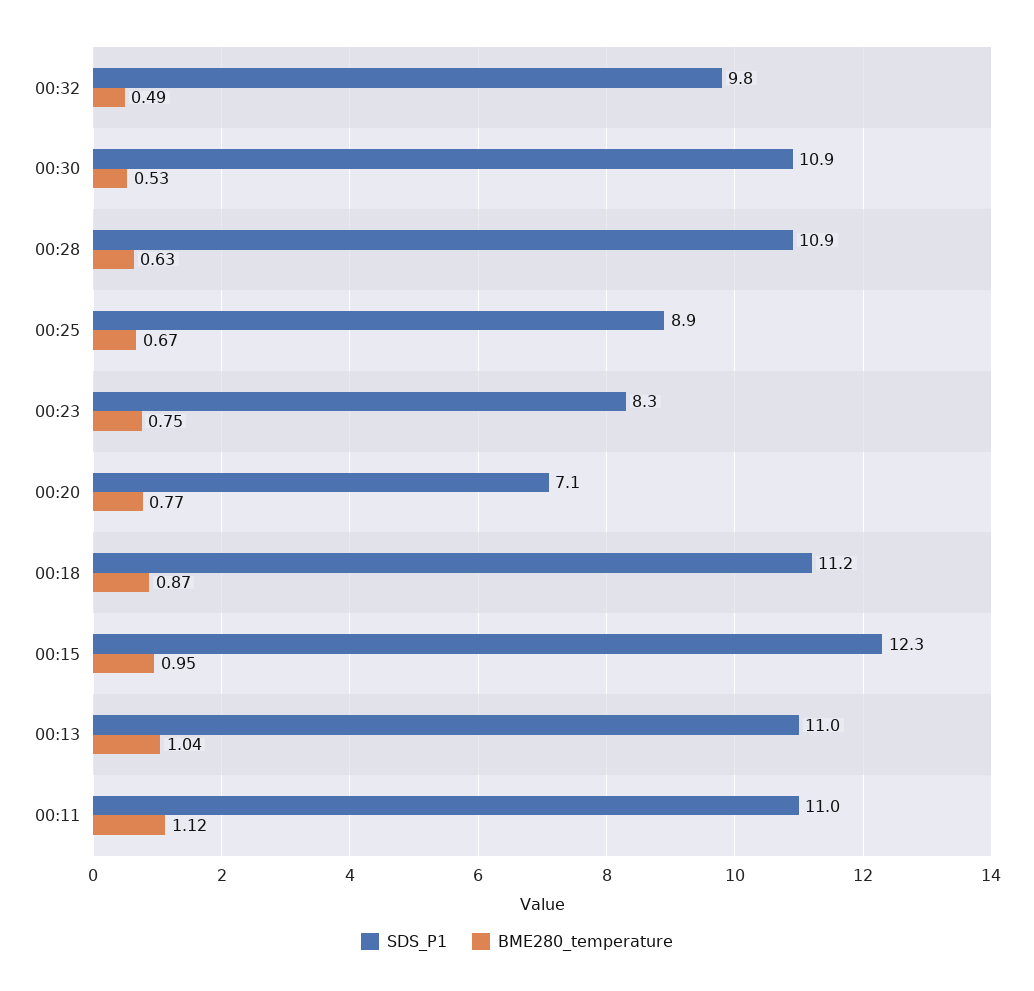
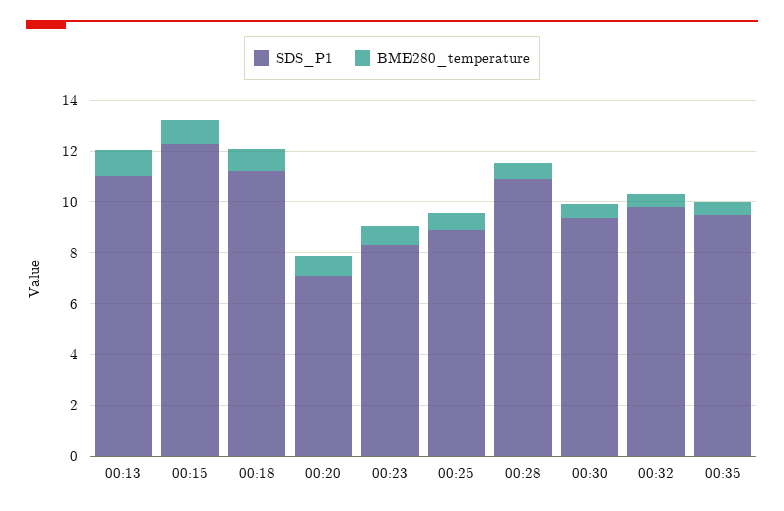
SDS_P1, 00:30: 10.9 -> 9.5
SDS_P1, 00:11: 11 -> none
BME280_temperature, 00:11: 1.12 -> none
SDS_P1, 00:35: none -> 9.5
BME280_temperature, 00:35: none -> 0.5

